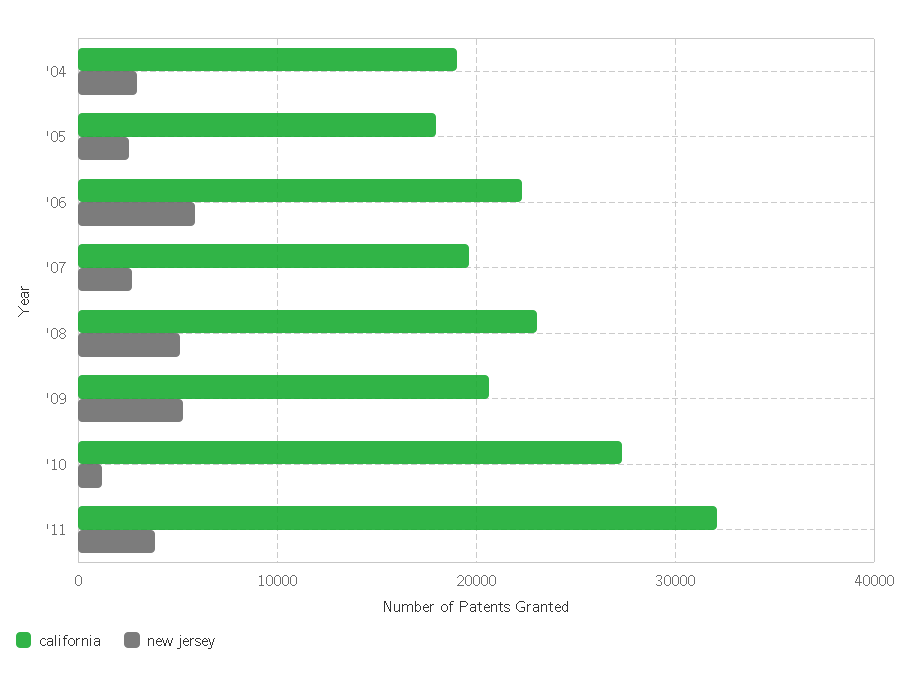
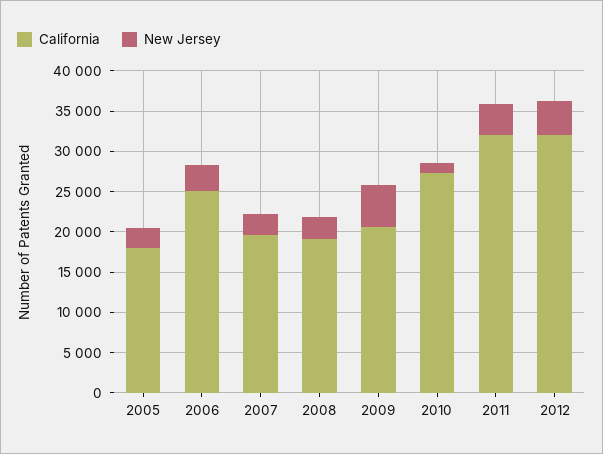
california, '04: 19000 -> none
new jersey, '04: 3000 -> none
california, '06: 22000 -> 25000
new jersey, '06: 6000 -> 3000
california, '08: 23000 -> 19000
new jersey, '08: 5000 -> 3000
california, 2012: none -> 32000
new jersey, 2012: none -> 4000

